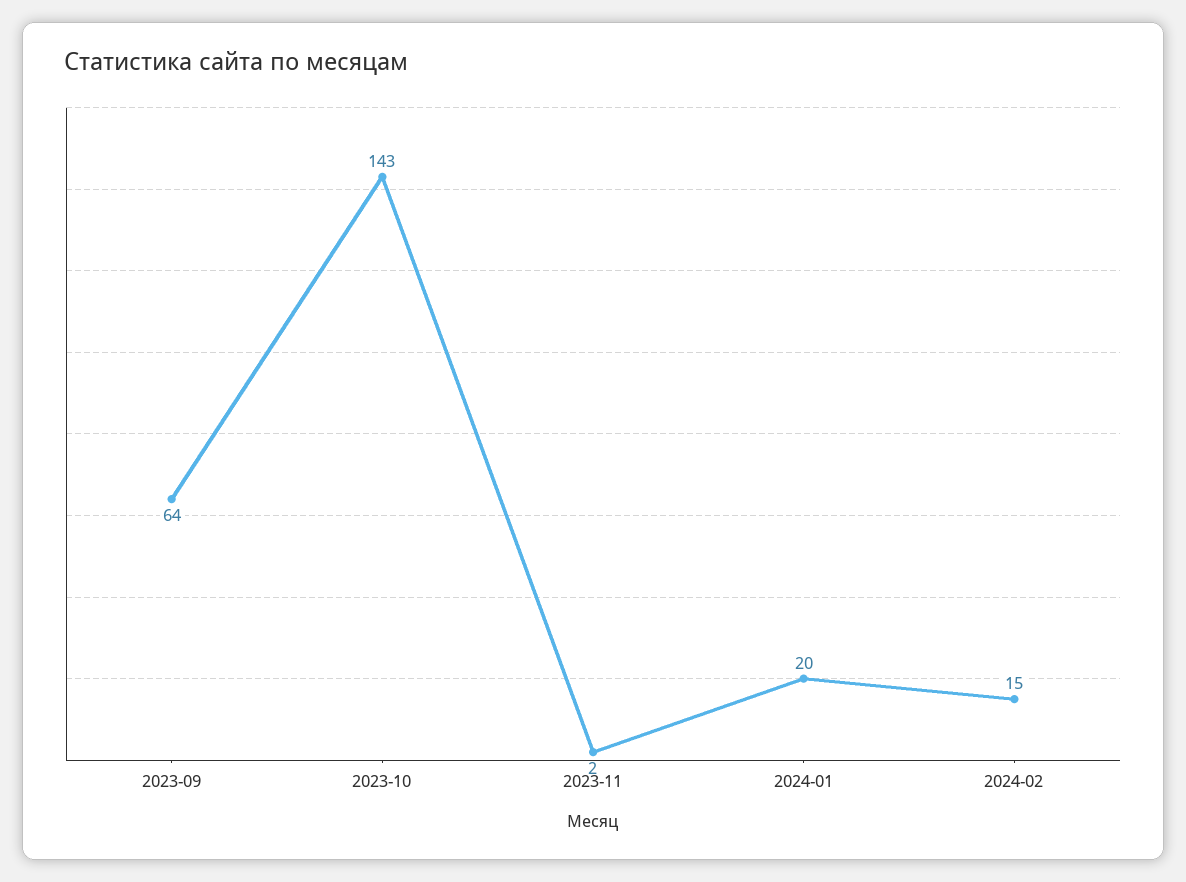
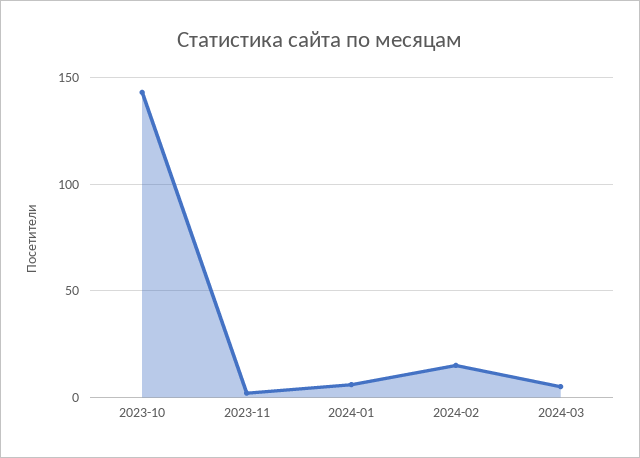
2023-09: 64 -> none
2024-01: 20 -> 5
2024-03: none -> 5

